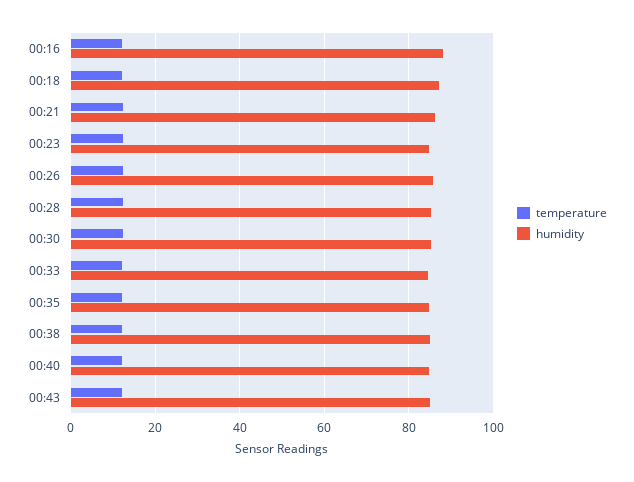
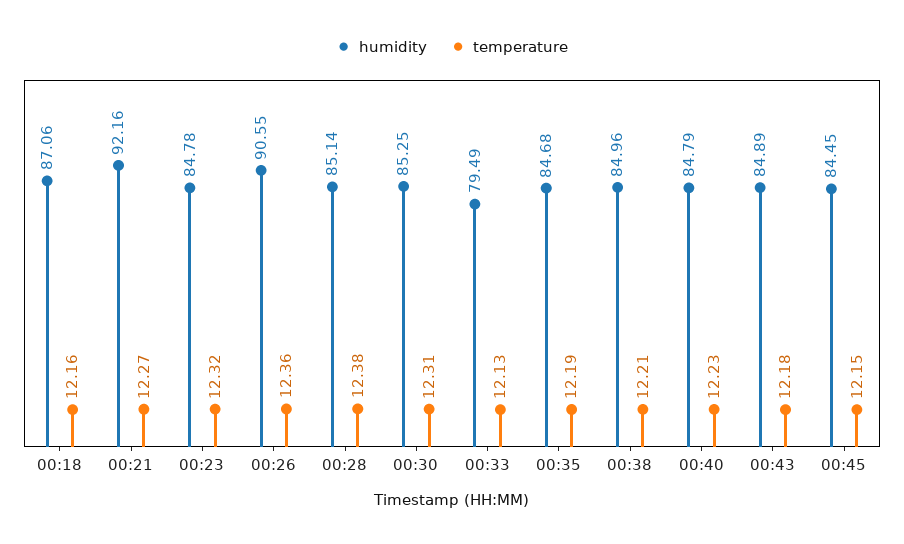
temperature, 00:16: 12 -> none
humidity, 00:16: 88 -> none
humidity, 00:21: 86 -> 92.16
humidity, 00:26: 86 -> 90.55
humidity, 00:33: 84 -> 79.49
humidity, 00:45: none -> 84.45
temperature, 00:45: none -> 12.15

